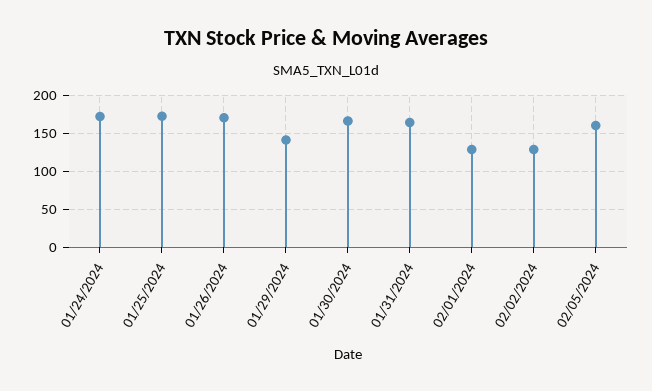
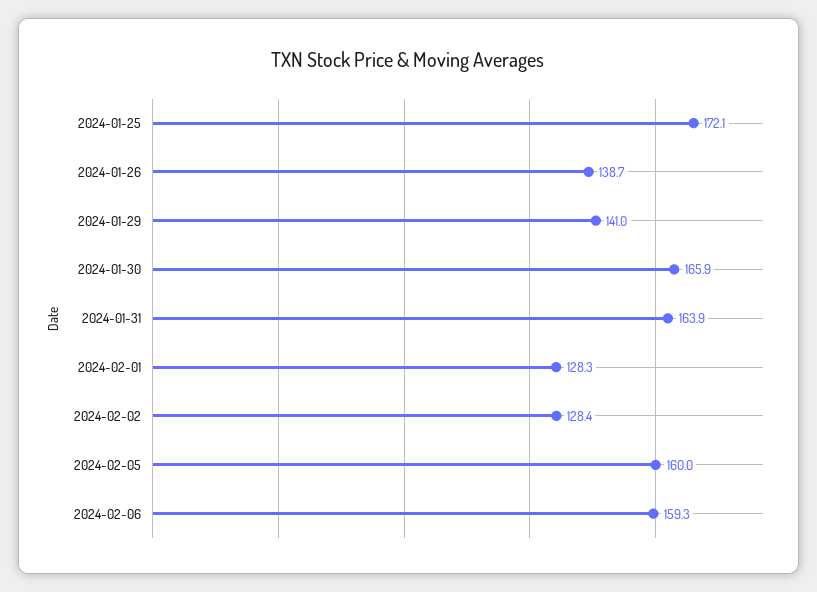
01/24/2024: 170 -> none
01/26/2024: 170 -> 138.7
2024-02-06: none -> 159.3

